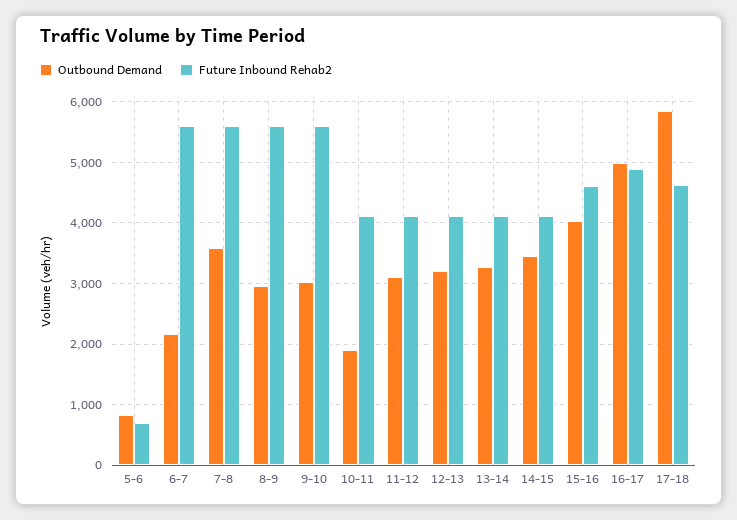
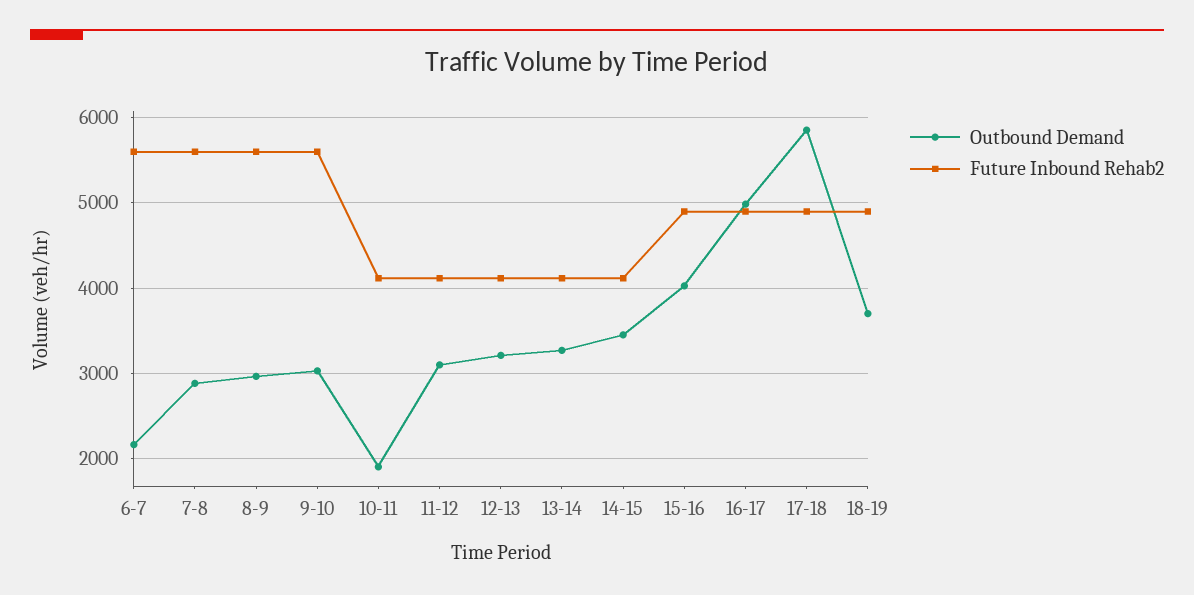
Outbound Demand, 5-6: 800 -> none
Future Inbound Rehab2, 5-6: 700 -> none
Outbound Demand, 7-8: 3600 -> 2900
Future Inbound Rehab2, 15-16: 4600 -> 4900
Future Inbound Rehab2, 17-18: 4600 -> 4900
Outbound Demand, 18-19: none -> 3700
Future Inbound Rehab2, 18-19: none -> 4900

